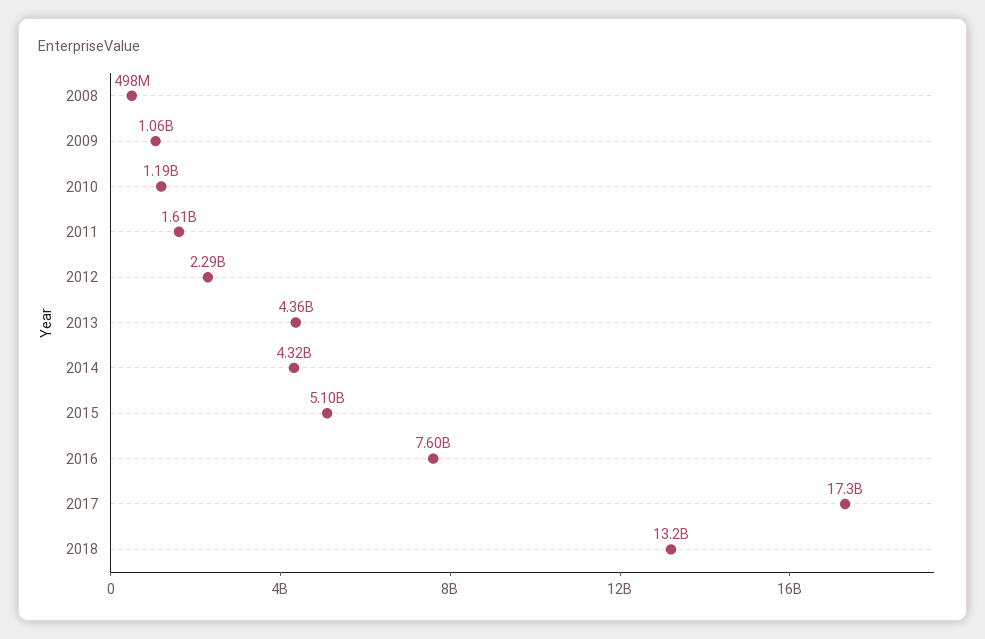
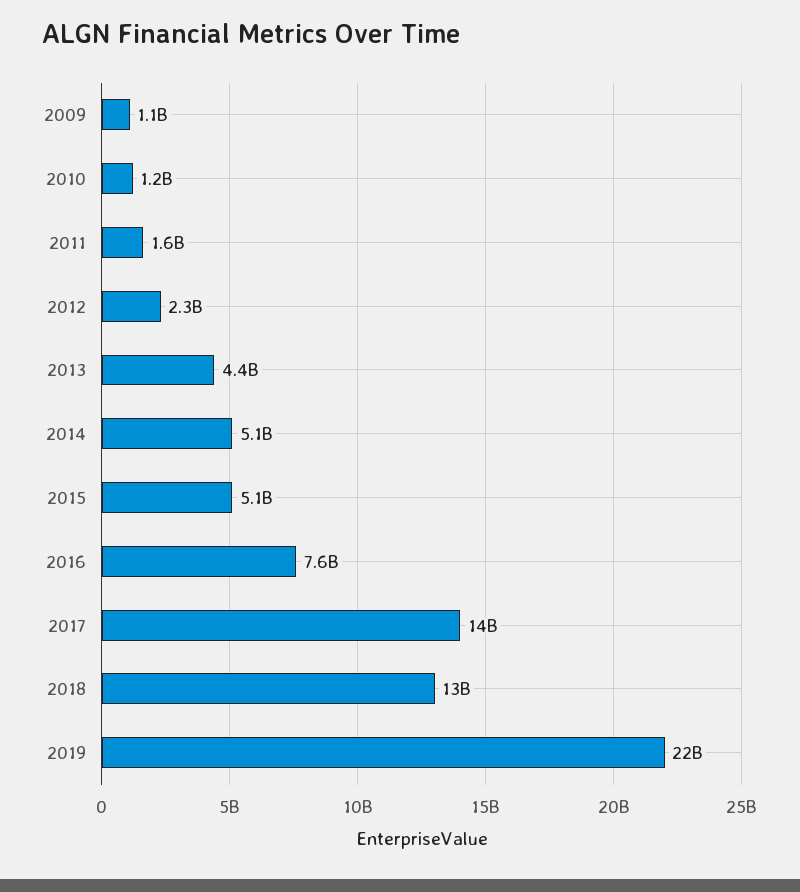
2008: 498000000 -> none
2014: 4320000000 -> 5100000000
2017: 17300000000 -> 14000000000
2019: none -> 22000000000

